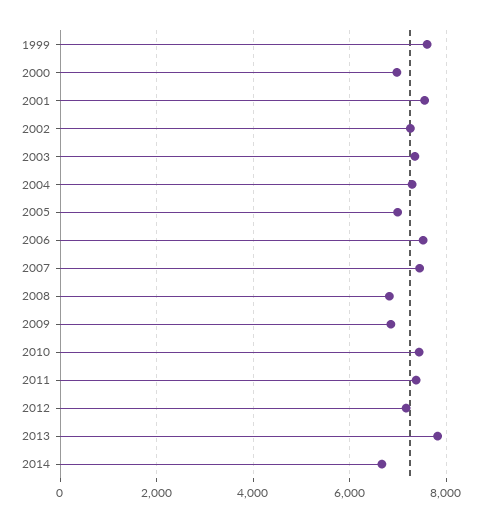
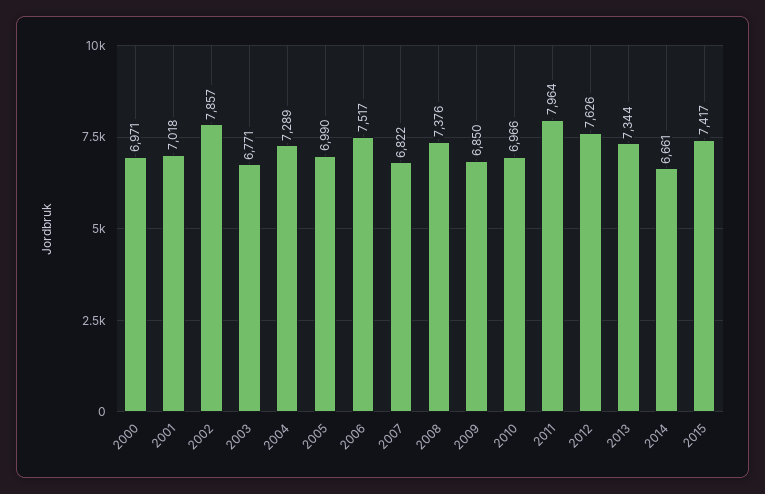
1999: 7600 -> none
2001: 7600 -> 7018
2002: 7200 -> 7857
2003: 7400 -> 6771
2007: 7400 -> 6822
2008: 6800 -> 7376
2010: 7400 -> 6966
2011: 7400 -> 7964
2012: 7200 -> 7626
2013: 7800 -> 7344
2015: none -> 7417

